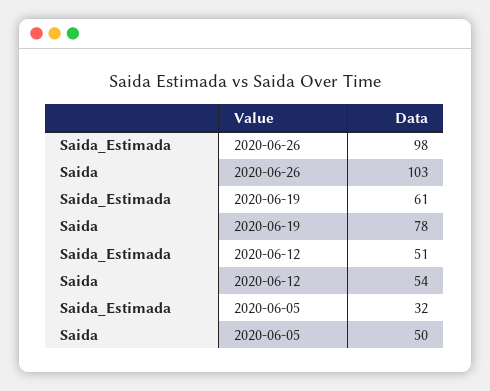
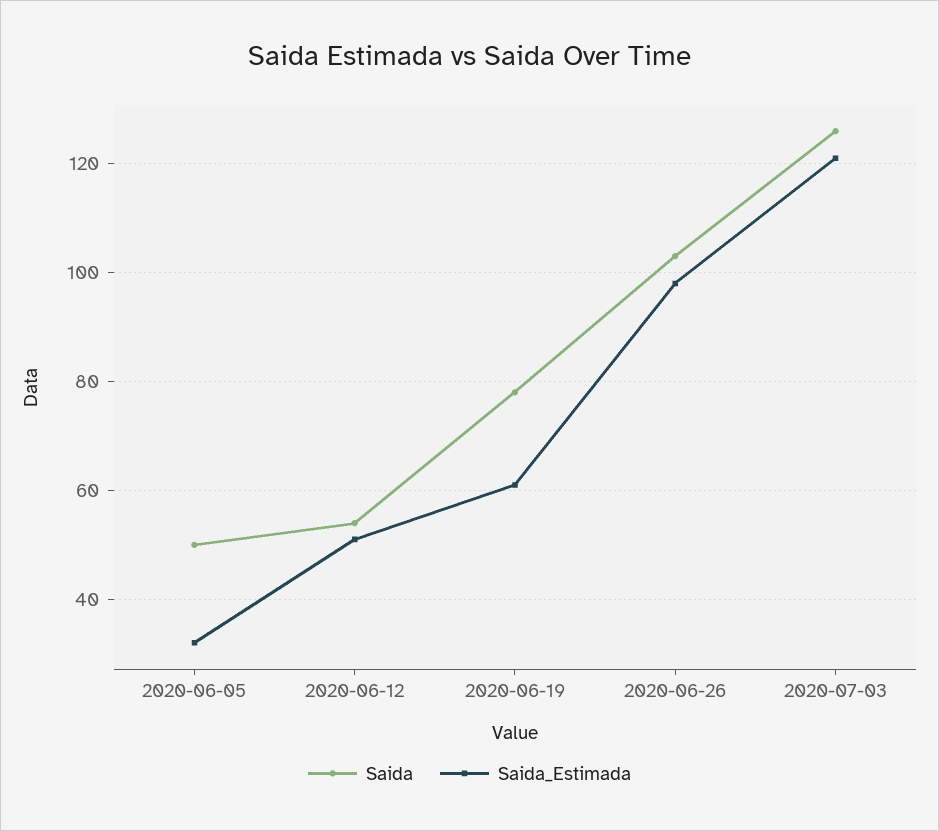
Saida, 2020-07-03: none -> 125
Saida_Estimada, 2020-07-03: none -> 120

